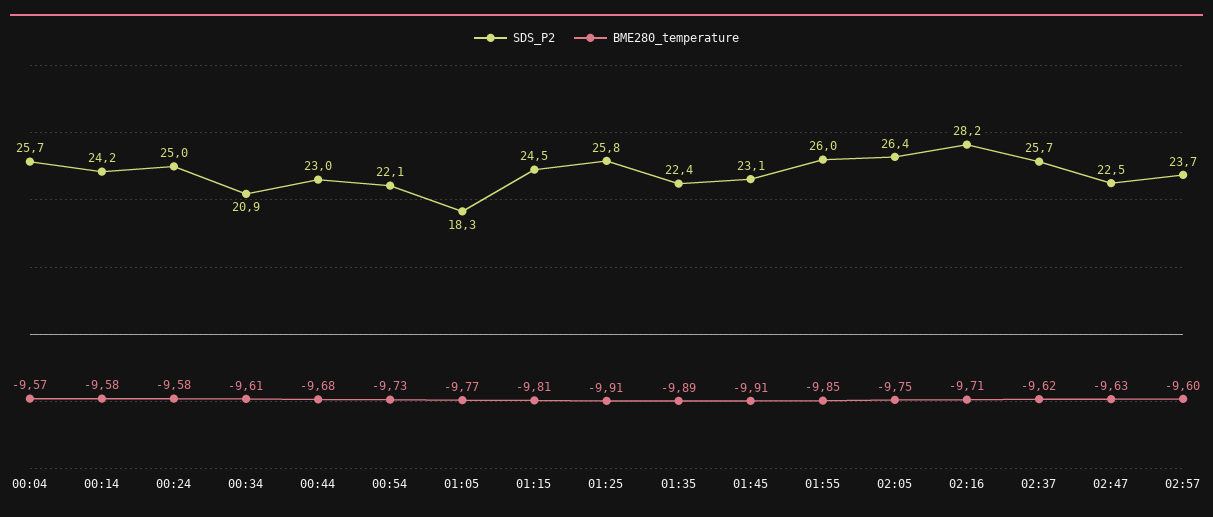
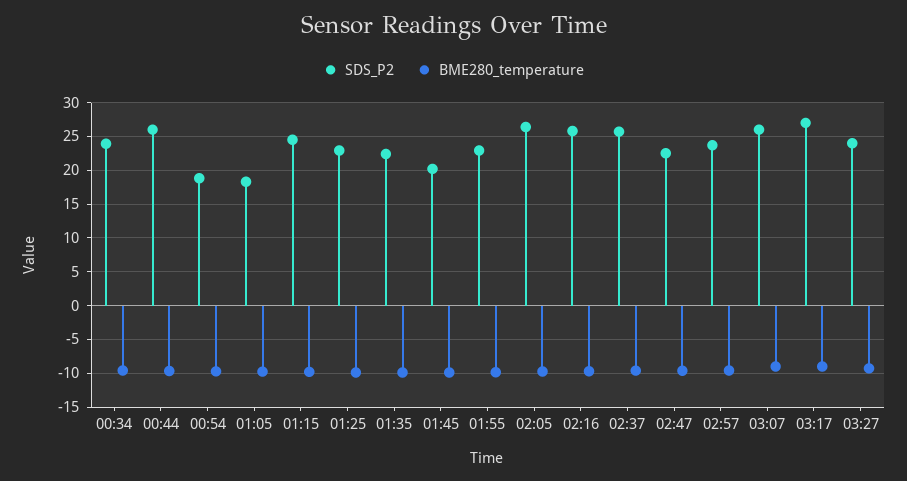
SDS_P2, 00:04: 25.7 -> none
BME280_temperature, 00:04: -9.57 -> none
SDS_P2, 00:14: 24.2 -> none
BME280_temperature, 00:14: -9.58 -> none
SDS_P2, 00:24: 25 -> none
BME280_temperature, 00:24: -9.58 -> none
SDS_P2, 00:34: 20.9 -> 24
SDS_P2, 00:44: 23 -> 26
SDS_P2, 00:54: 22.1 -> 19
SDS_P2, 01:25: 25.8 -> 23
SDS_P2, 01:45: 23.1 -> 20
SDS_P2, 01:55: 26 -> 23
SDS_P2, 02:16: 28.2 -> 26
SDS_P2, 03:07: none -> 26
BME280_temperature, 03:07: none -> -9
SDS_P2, 03:17: none -> 27
BME280_temperature, 03:17: none -> -9
SDS_P2, 03:27: none -> 24
BME280_temperature, 03:27: none -> -9

